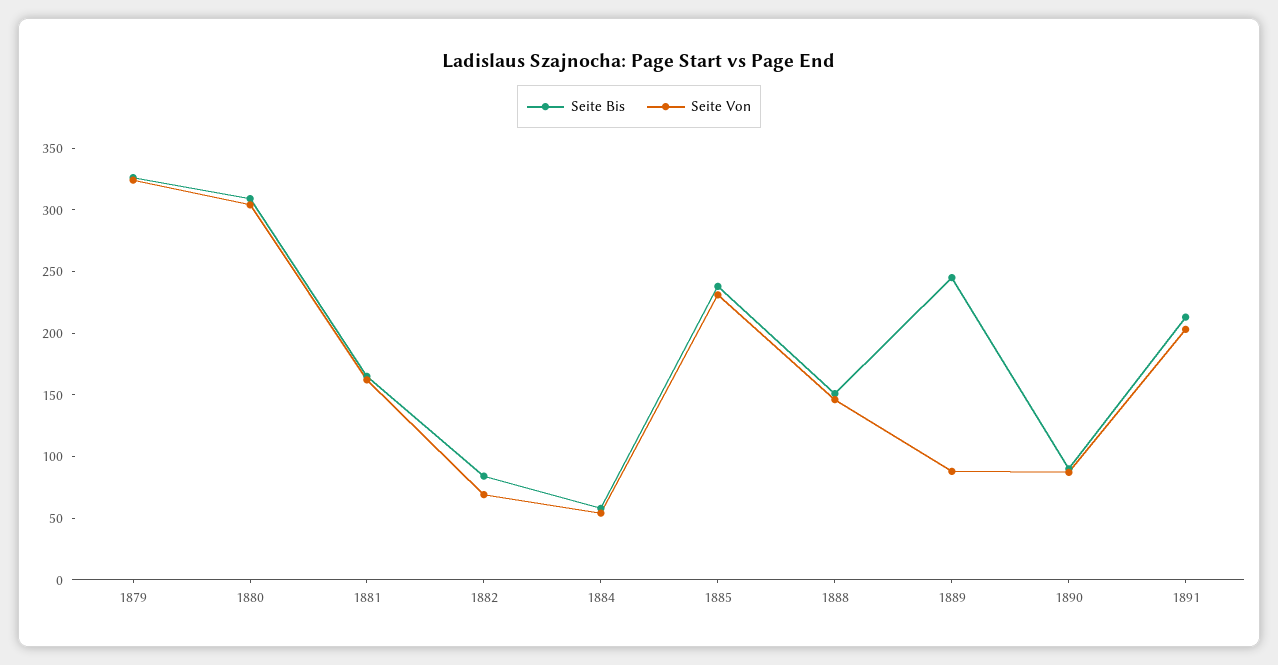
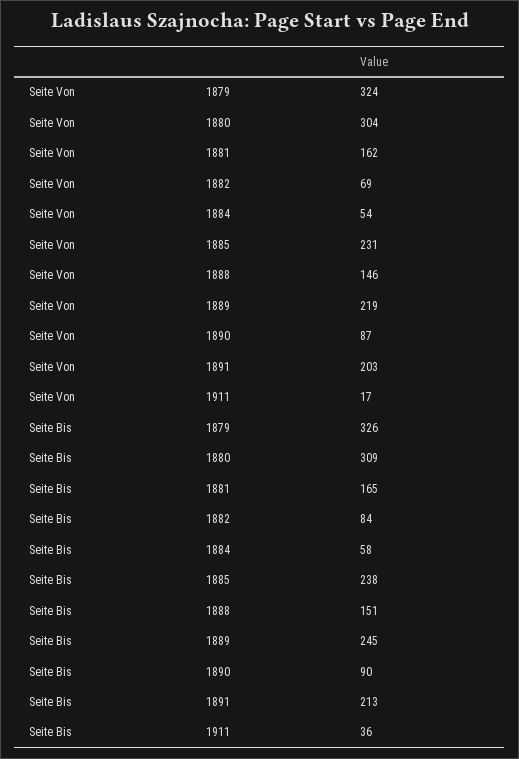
Seite Von, 1889: 90 -> 219
Seite Von, 1911: none -> 17
Seite Bis, 1911: none -> 36

